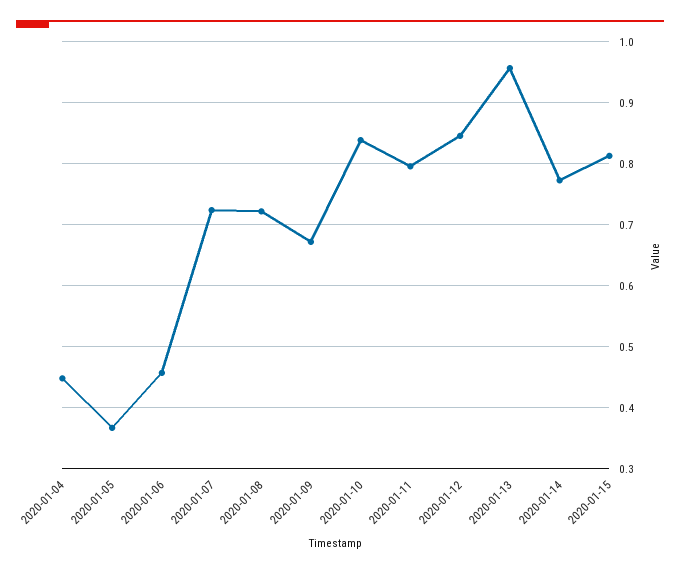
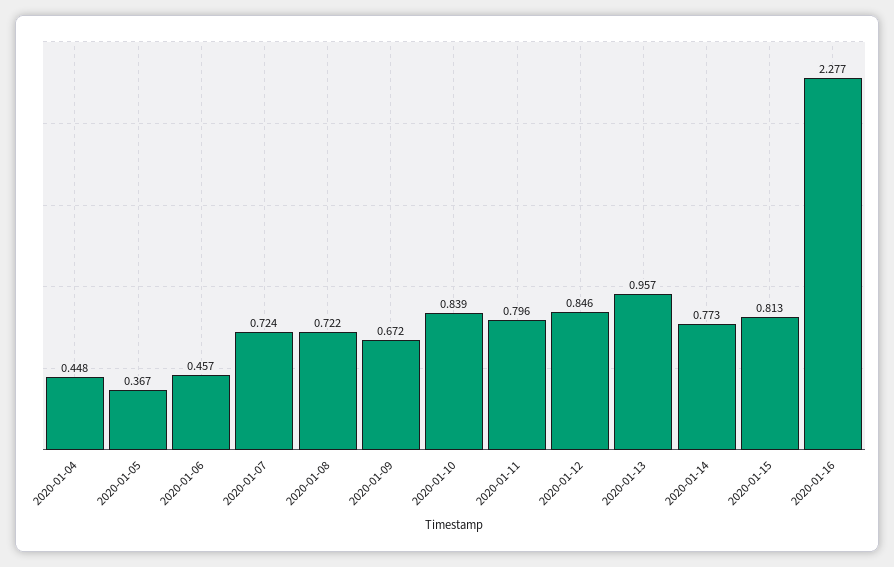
2020-01-16: none -> 2.277

